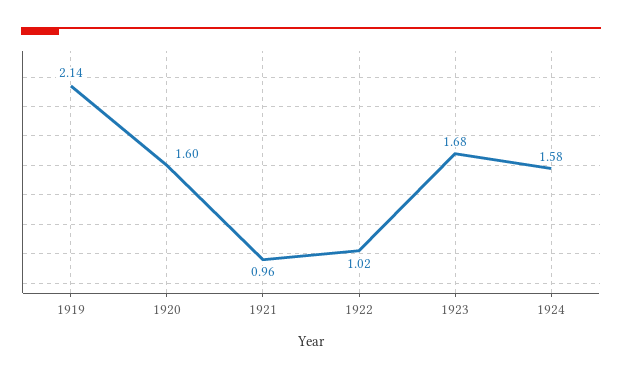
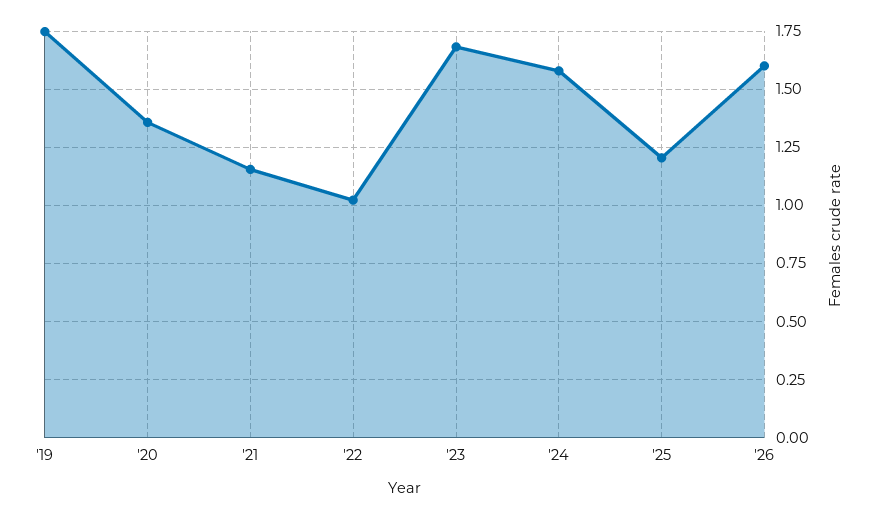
1919: 2.14 -> 1.75
1920: 1.6 -> 1.35
1921: 0.96 -> 1.15
'25: none -> 1.2
'26: none -> 1.6

